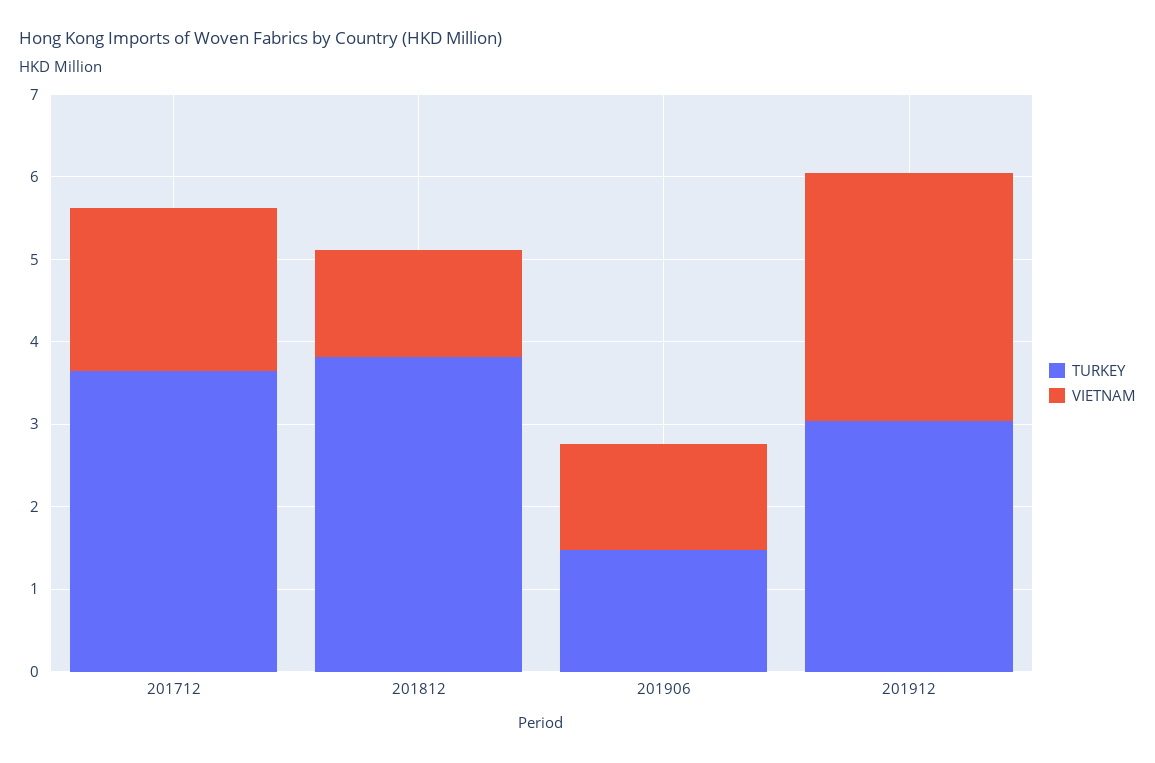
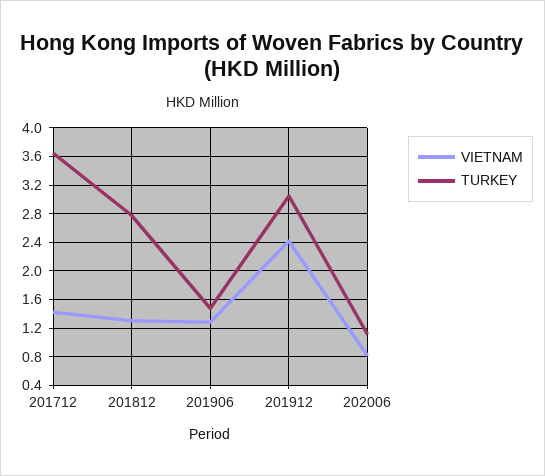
VIETNAM, 201712: 2 -> 1.4
TURKEY, 201812: 3.8 -> 2.8
VIETNAM, 201912: 3 -> 2.4
VIETNAM, 202006: none -> 0.8
TURKEY, 202006: none -> 1.1

